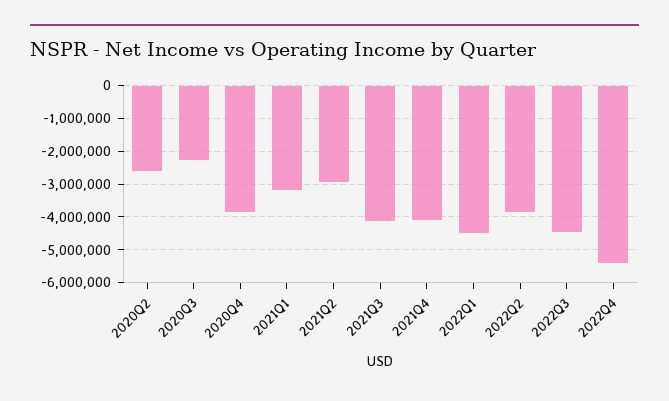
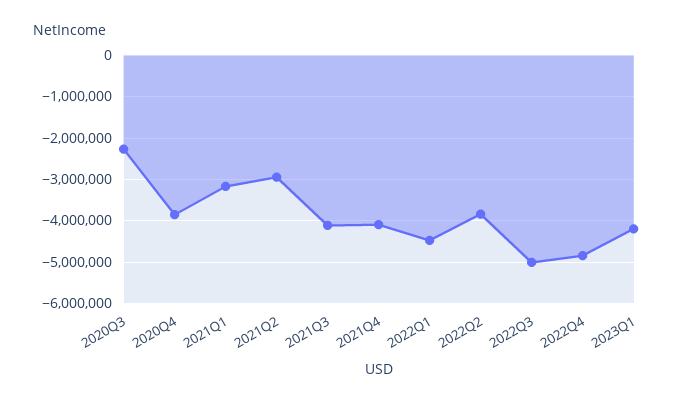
2020Q2: -2600000 -> none
2022Q3: -4400000 -> -5000000
2022Q4: -5400000 -> -4800000
2023Q1: none -> -4200000

